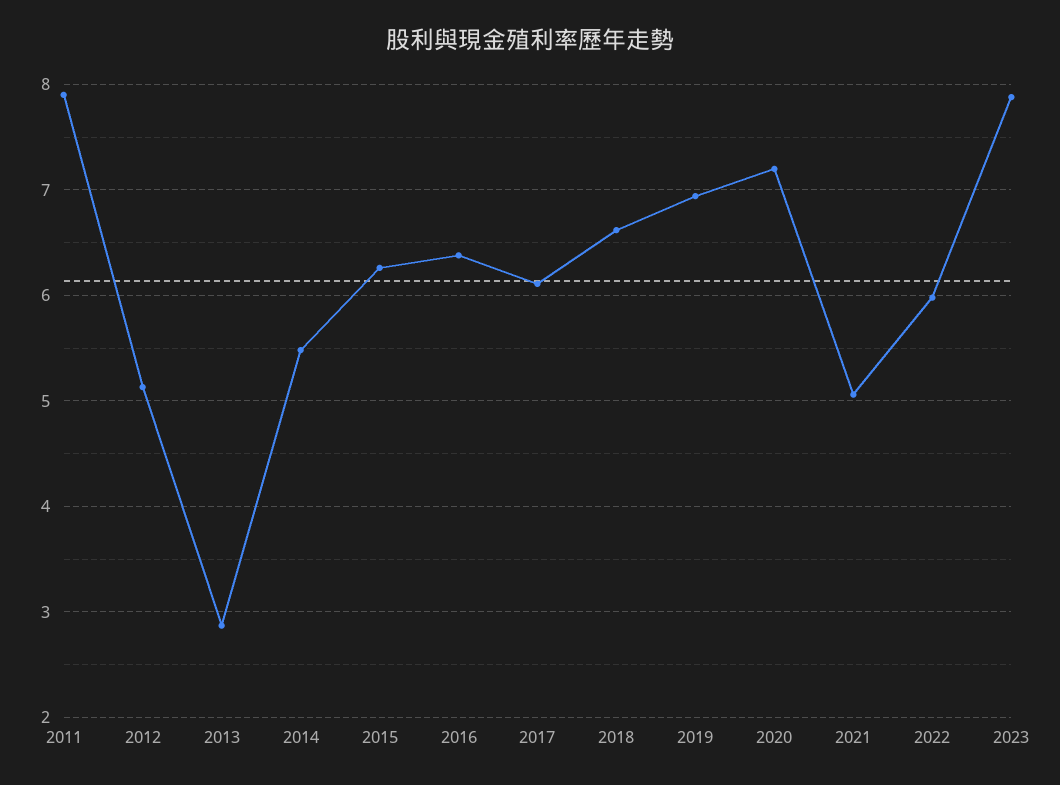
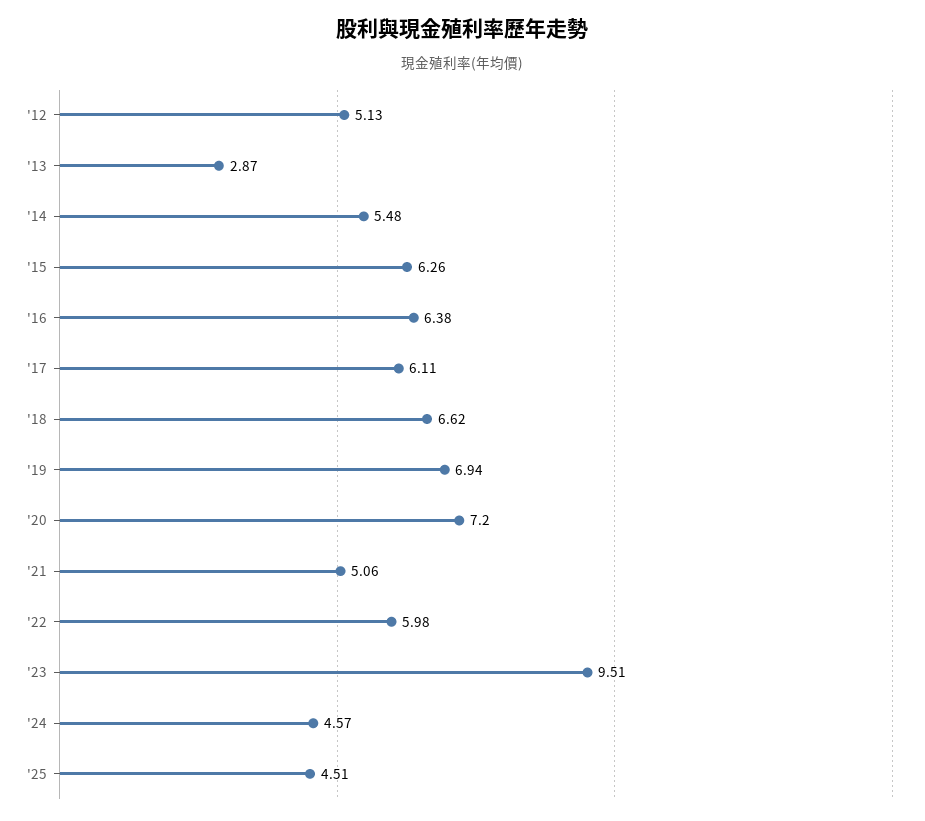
2011: 7.9 -> none
2023: 7.9 -> 9.51
'24: none -> 4.57
'25: none -> 4.51

